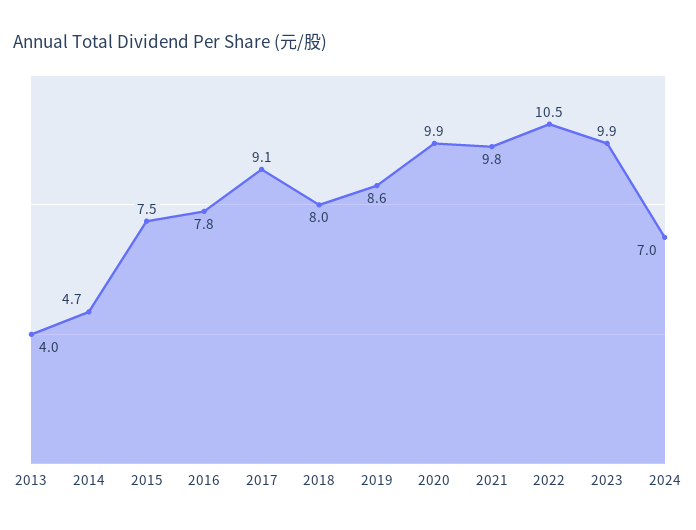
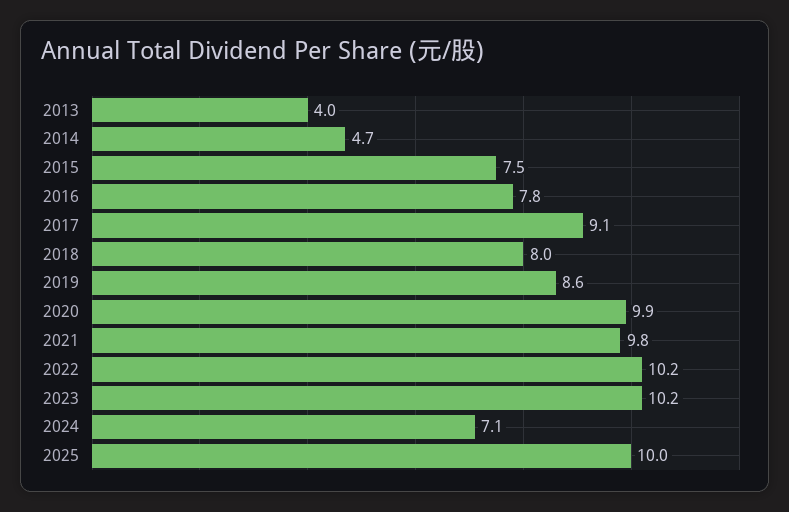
2022: 10.5 -> 10.2
2023: 9.9 -> 10.2
2024: 7 -> 7.1
2025: none -> 10

